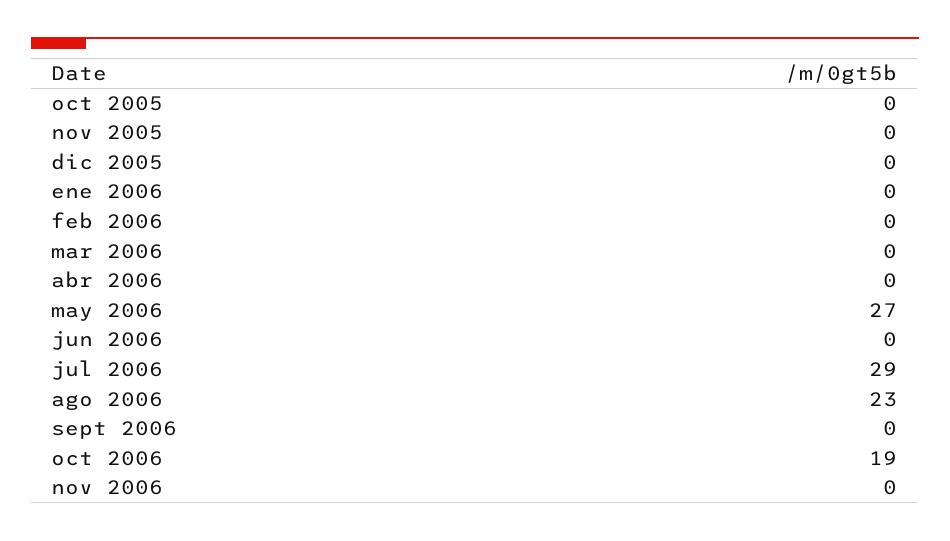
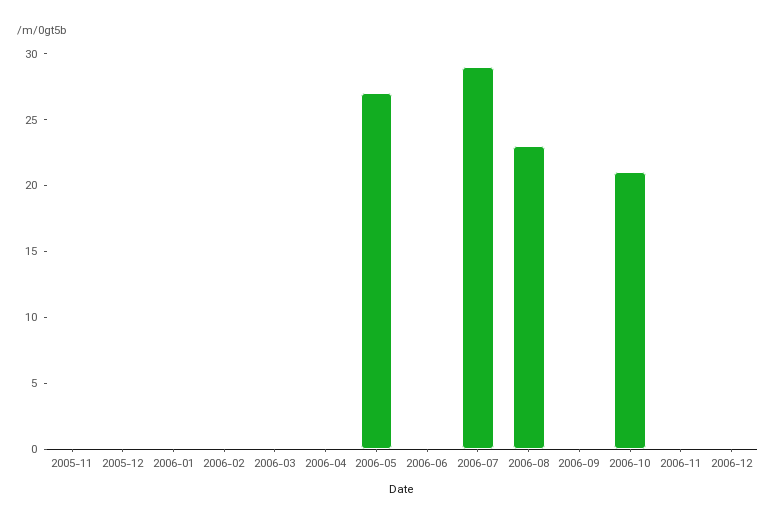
oct 2005: 0 -> none
oct 2006: 19 -> 21
2006-12: none -> 0

